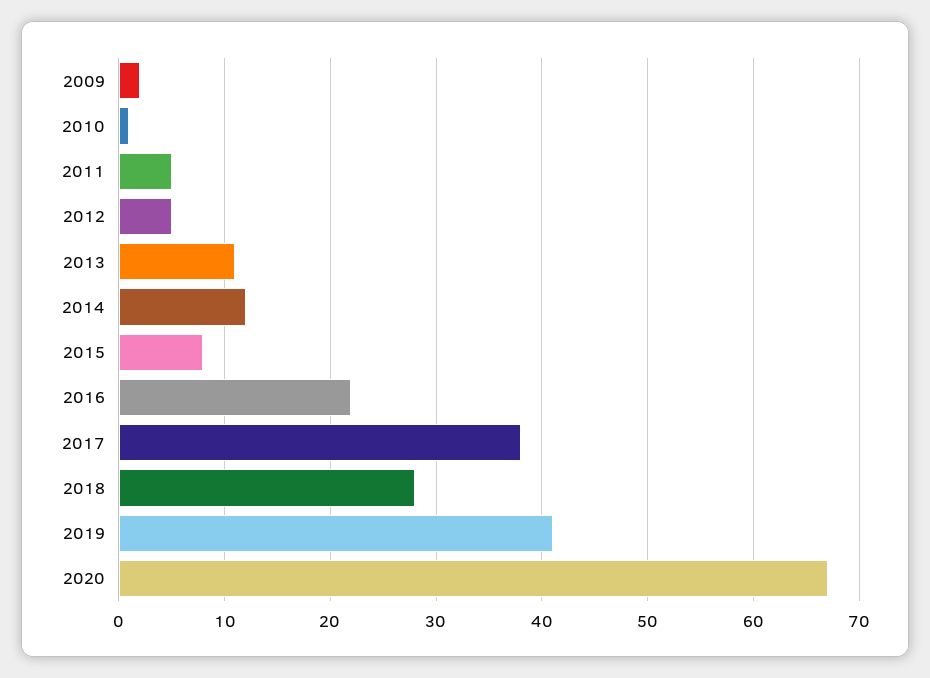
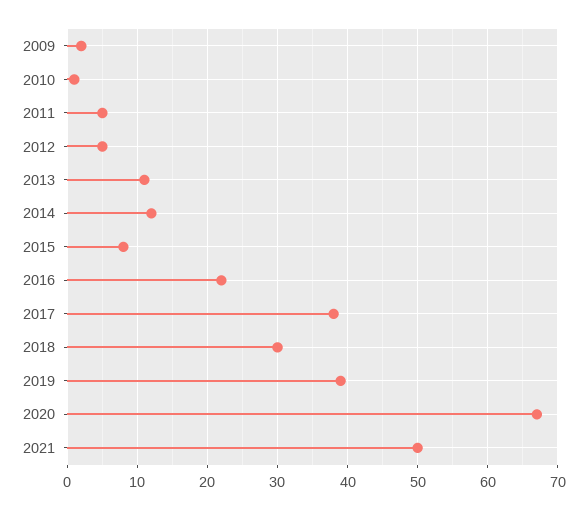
2018: 28 -> 30
2019: 41 -> 39
2021: none -> 50

